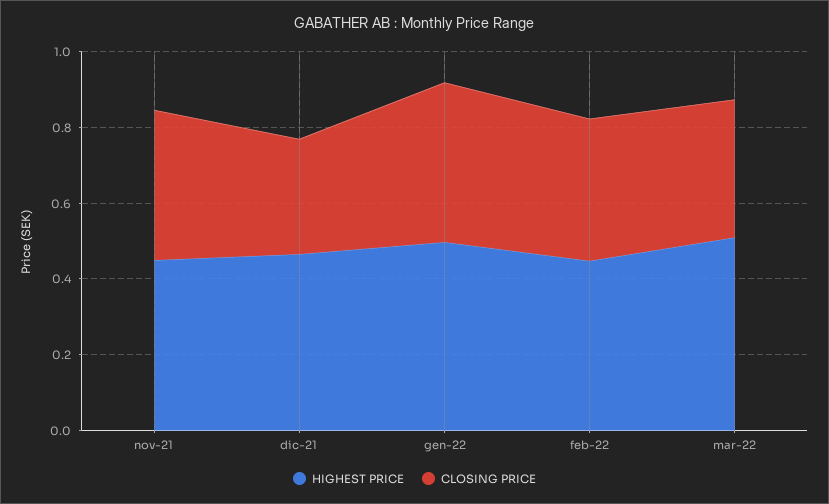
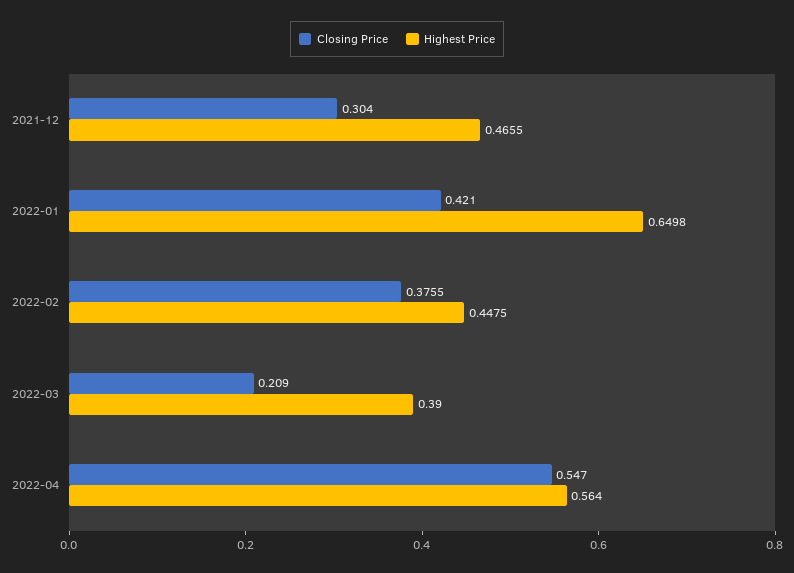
HIGHEST PRICE, nov-21: 0.45 -> none
CLOSING PRICE, nov-21: 0.4 -> none
HIGHEST PRICE, gen-22: 0.5 -> 0.6498
HIGHEST PRICE, mar-22: 0.5 -> 0.39
CLOSING PRICE, mar-22: 0.35 -> 0.209
CLOSING PRICE, 2022-04: none -> 0.547
HIGHEST PRICE, 2022-04: none -> 0.564

